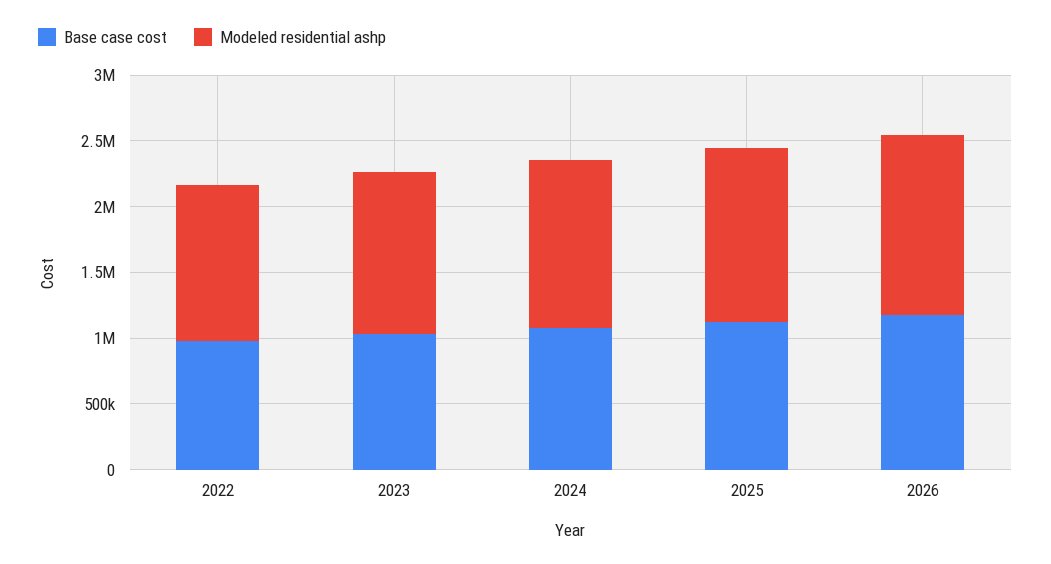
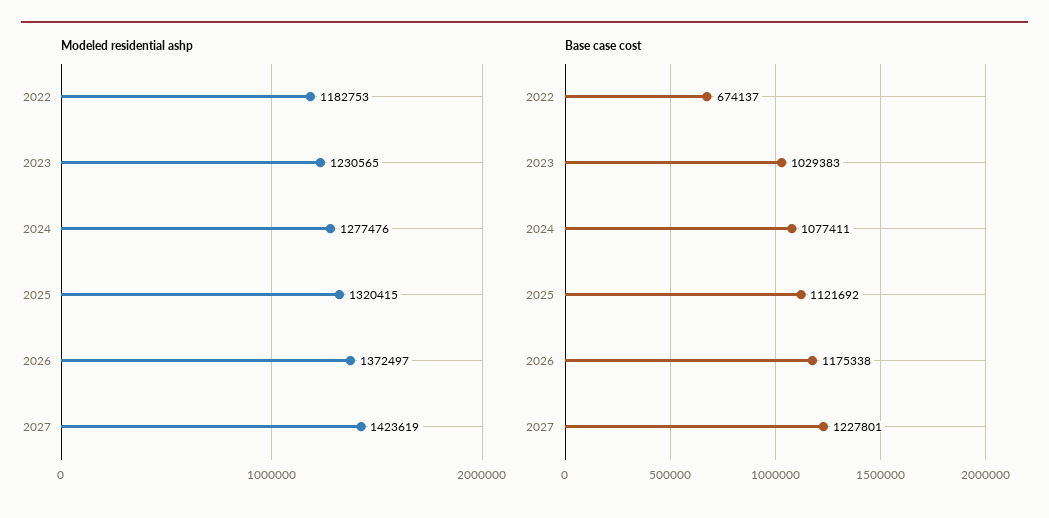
Base case cost, 2022: 1000000 -> 674137
Modeled residential ashp, 2027: none -> 1423619
Base case cost, 2027: none -> 1227801

